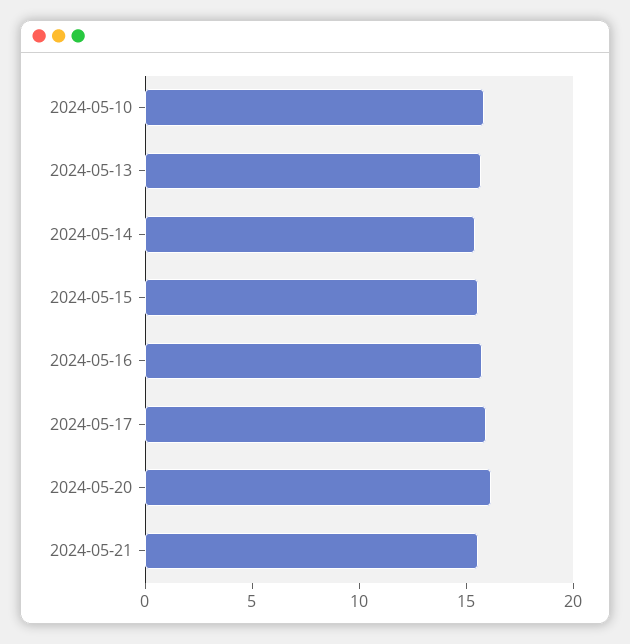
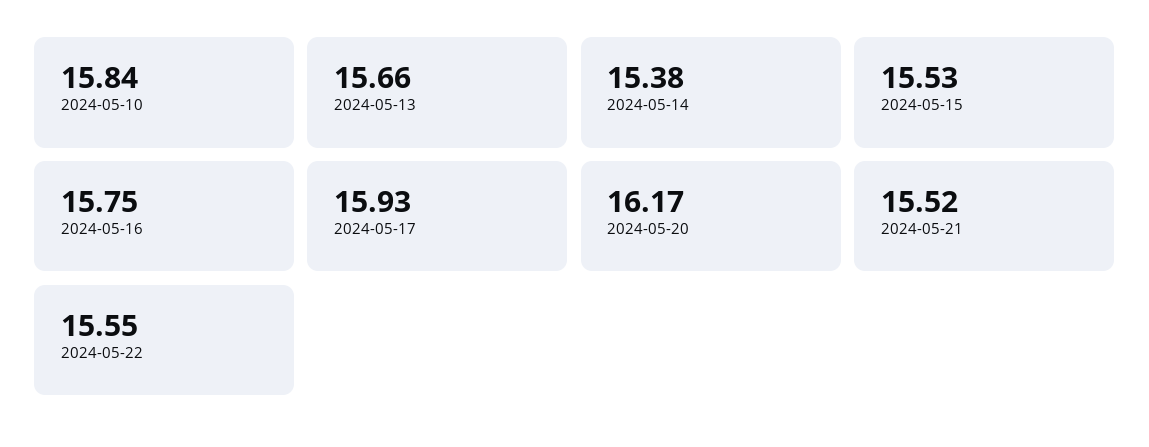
2024-05-22: none -> 15.55

